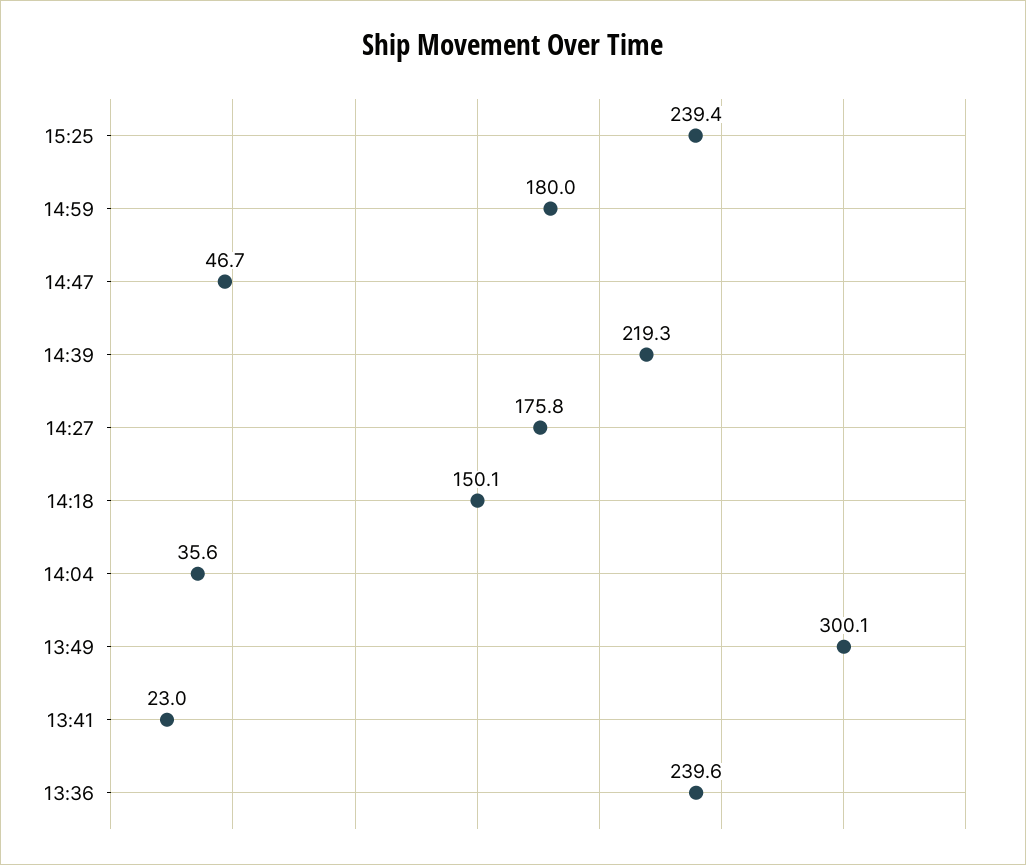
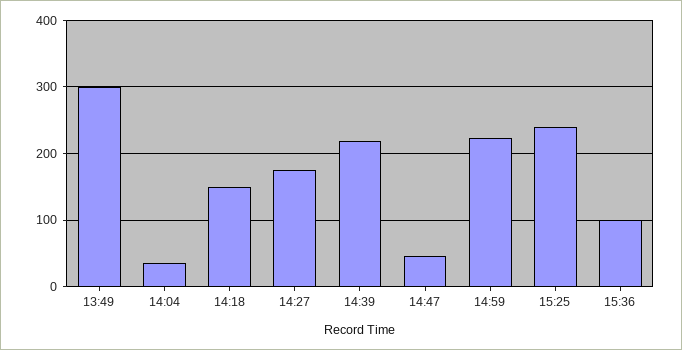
14:59: 180 -> 220
13:41: 23 -> none
13:36: 239.6 -> none
15:36: none -> 100

